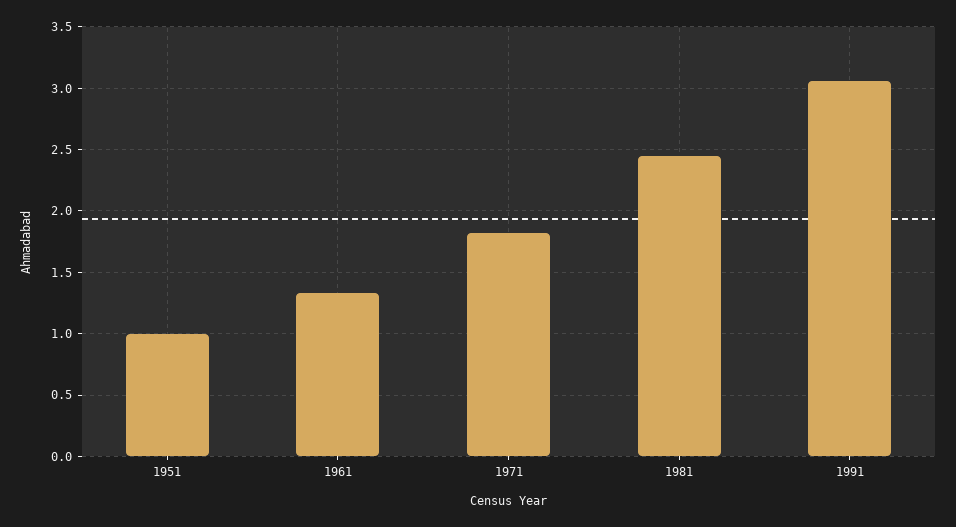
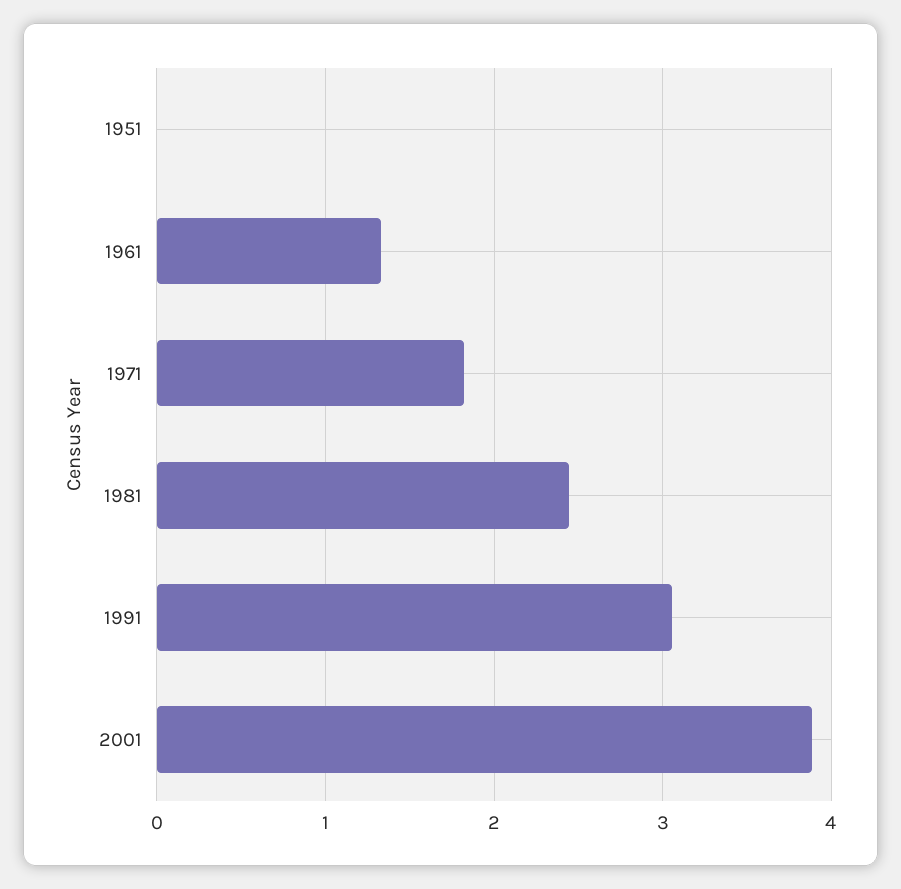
1951: 1 -> 0
2001: none -> 3.9

